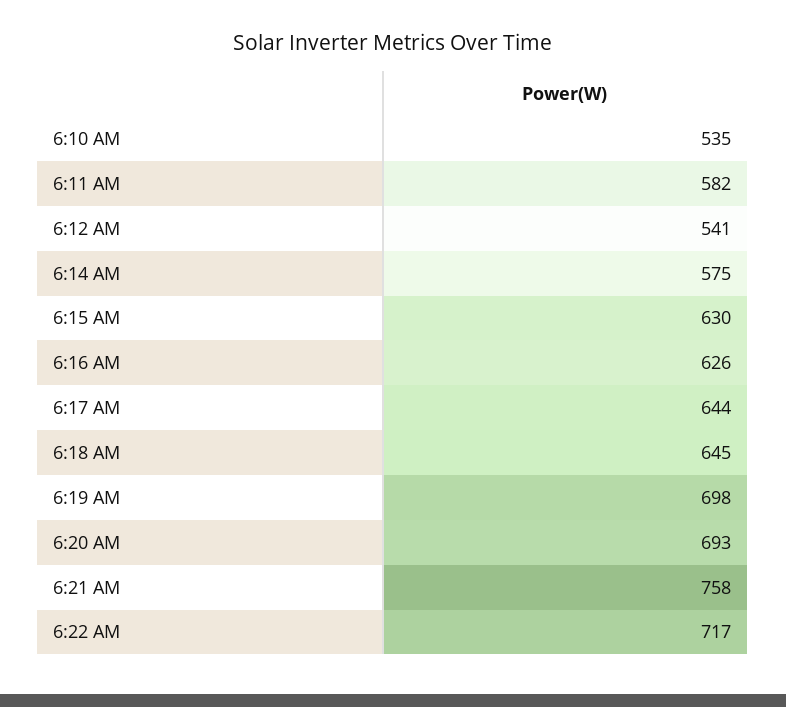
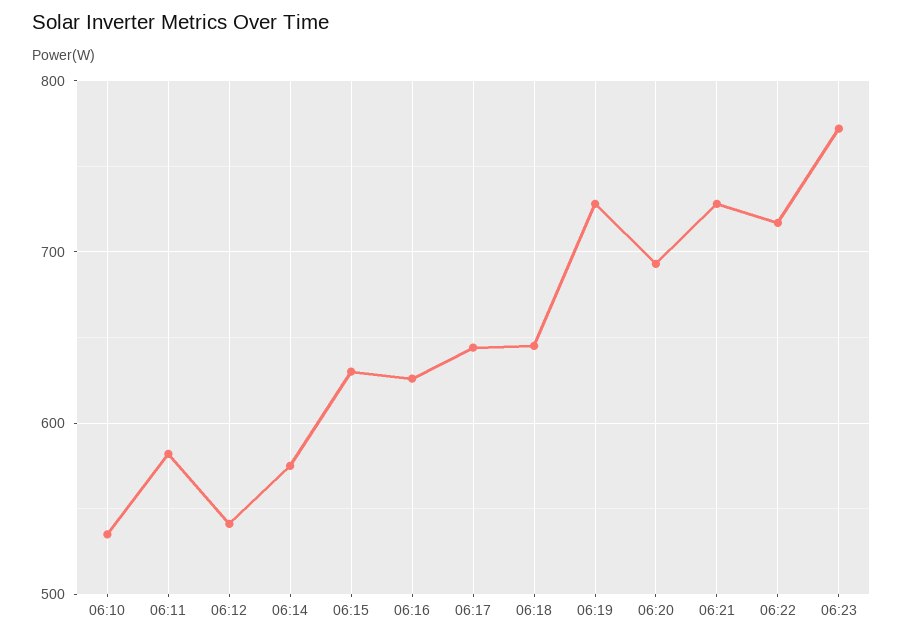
6:19 AM: 698 -> 730
6:21 AM: 758 -> 730
06:23: none -> 770

